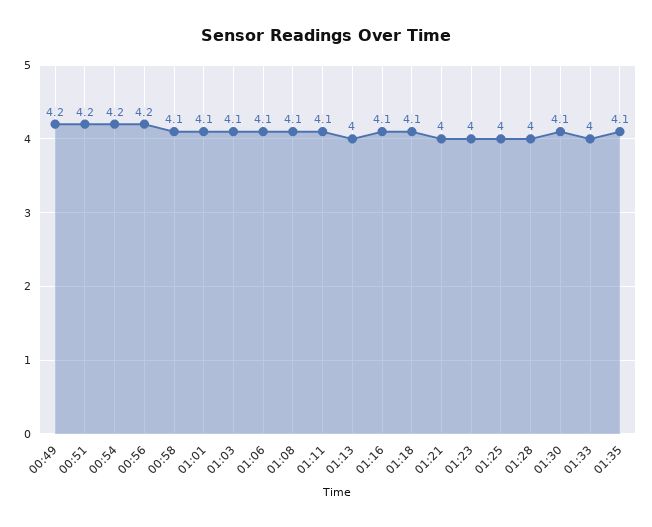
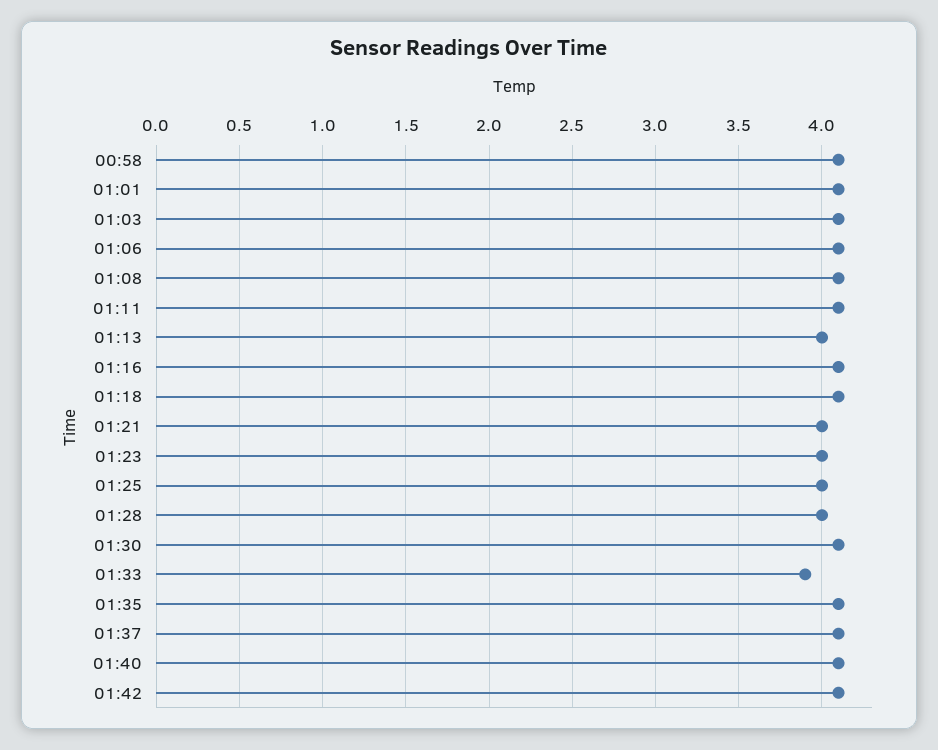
00:49: 4.2 -> none
00:51: 4.2 -> none
00:54: 4.2 -> none
00:56: 4.2 -> none
01:33: 4 -> 3.9
01:37: none -> 4.1
01:40: none -> 4.1
01:42: none -> 4.1

